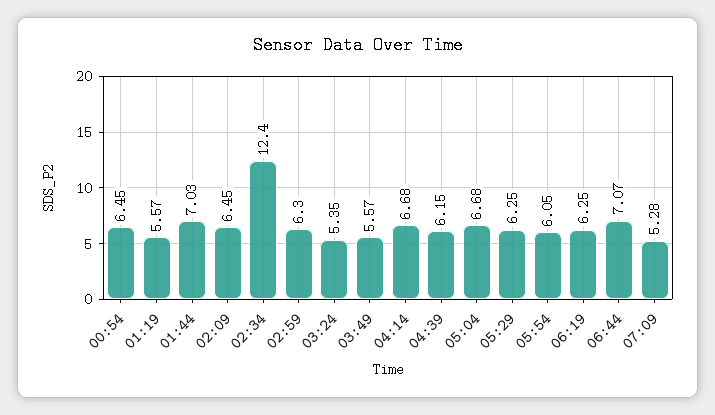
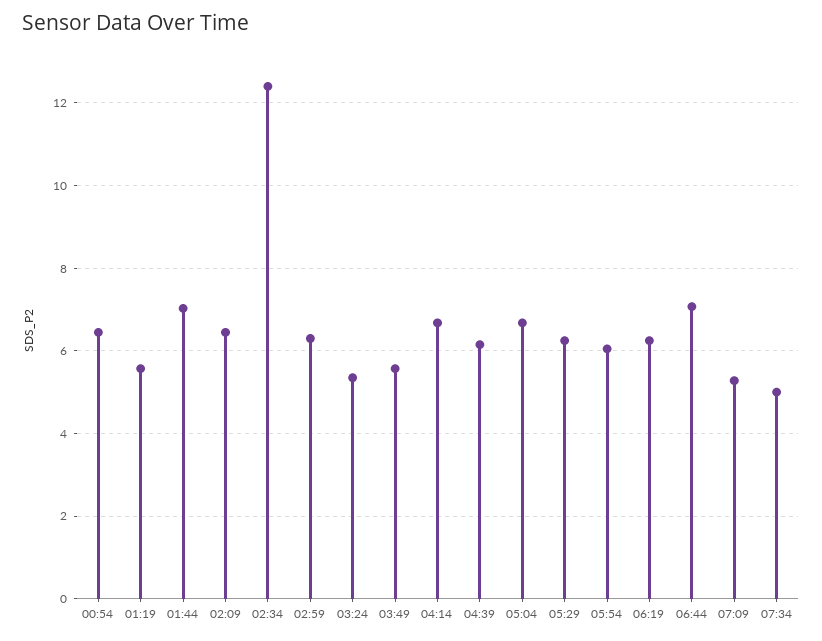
07:34: none -> 5

